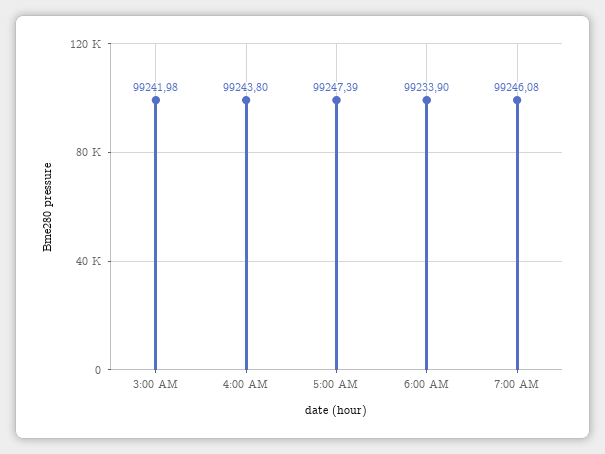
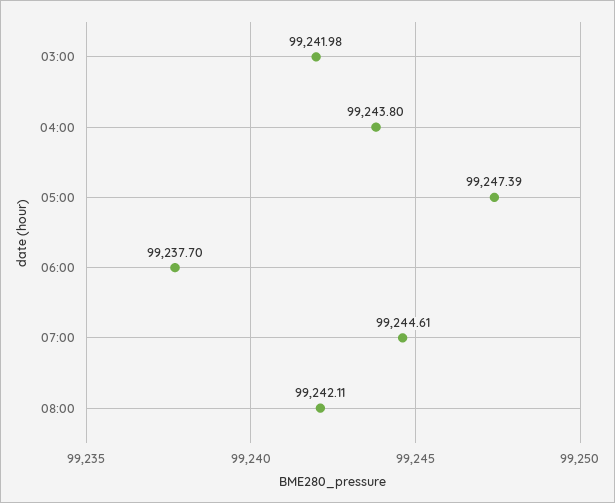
6:00 AM: 99233.9 -> 99237.7
7:00 AM: 99246.08 -> 99244.61
08:00: none -> 99242.11

